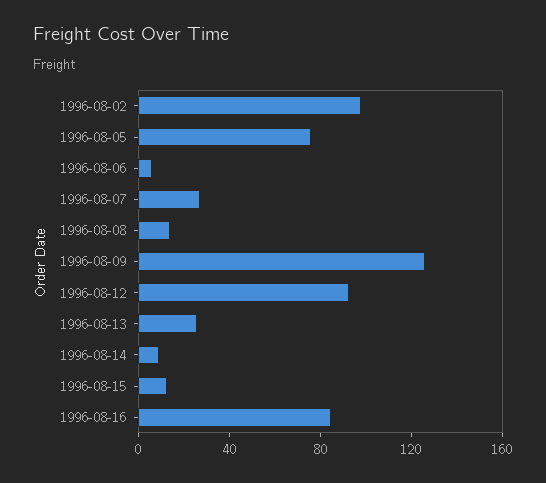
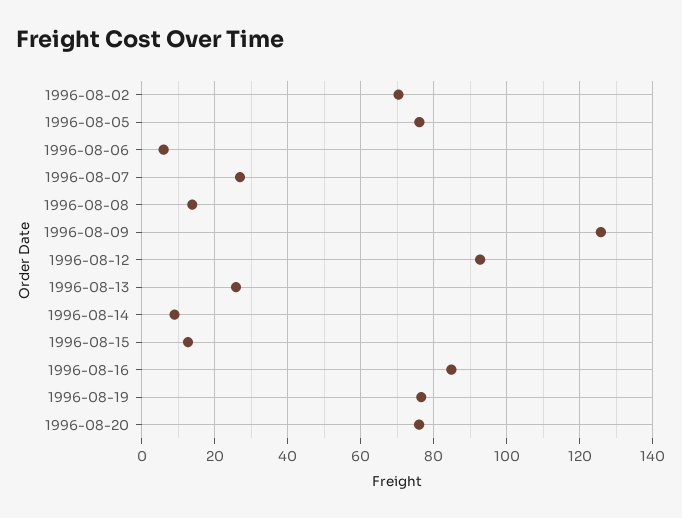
1996-08-02: 100 -> 70
1996-08-19: none -> 76
1996-08-20: none -> 76

